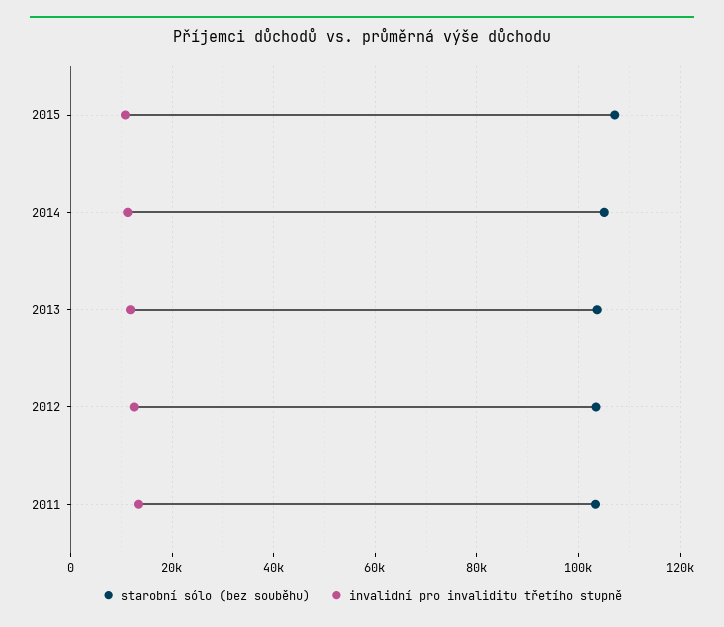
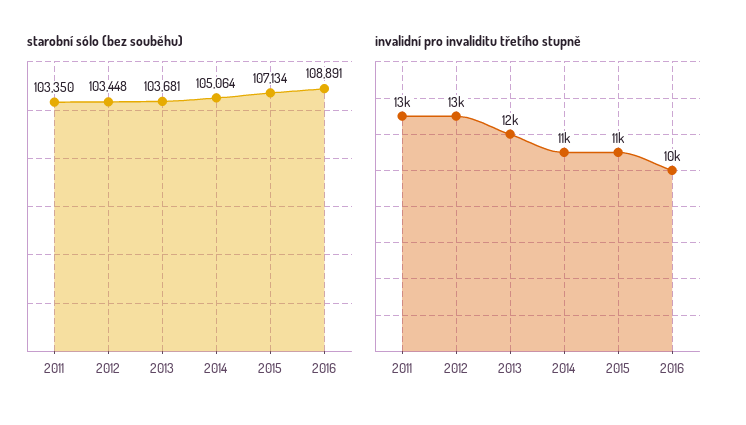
starobní sólo (bez souběhu), 2016: none -> 108891
invalidní pro invaliditu třetího stupně, 2016: none -> 10000

